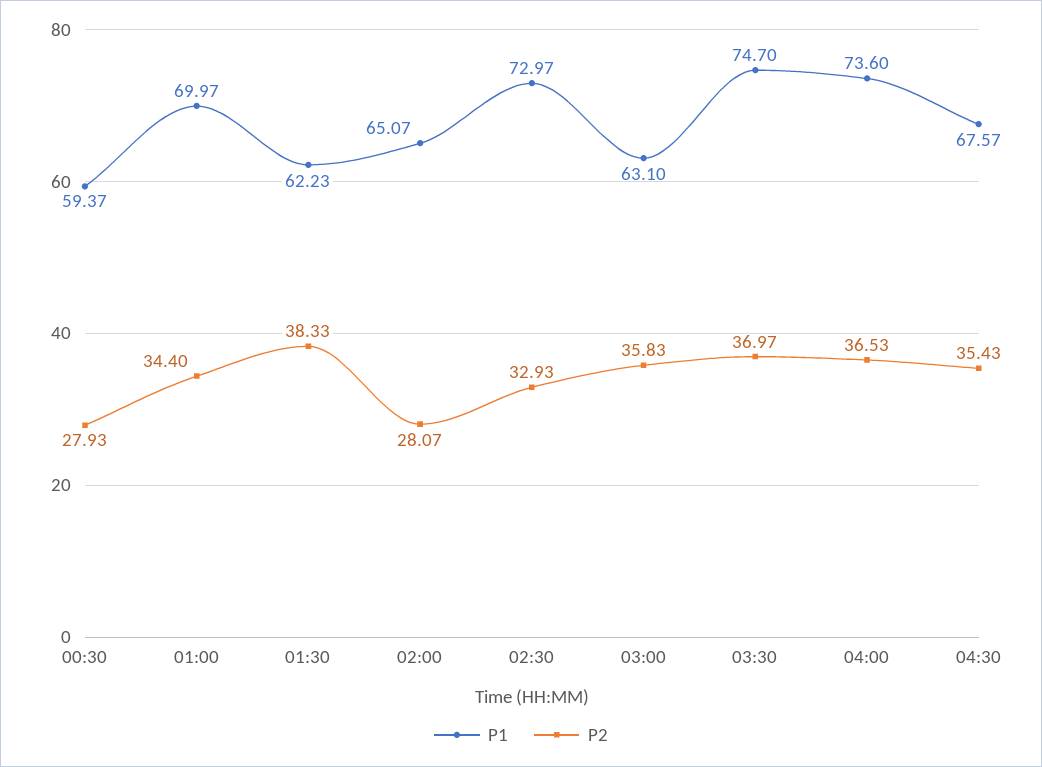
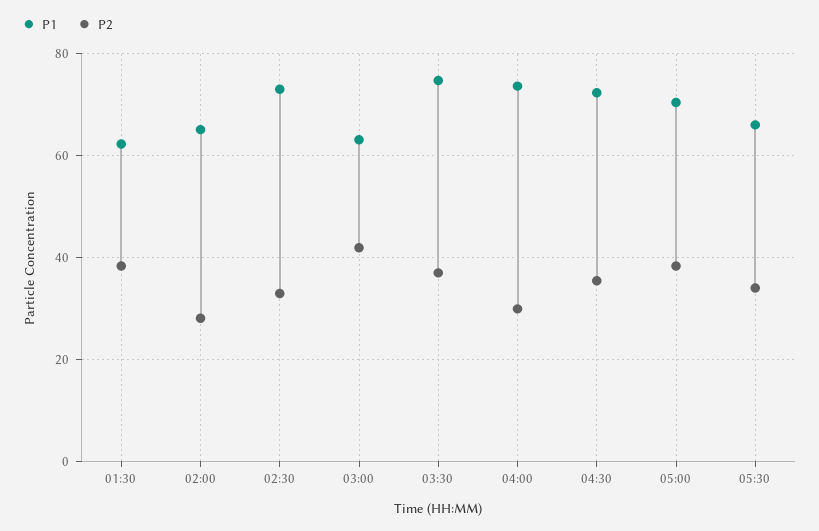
P1, 00:30: 59.37 -> none
P2, 00:30: 27.93 -> none
P1, 01:00: 69.97 -> none
P2, 01:00: 34.4 -> none
P2, 03:00: 35.83 -> 42
P2, 04:00: 36.53 -> 30
P1, 04:30: 67.57 -> 72
P1, 05:00: none -> 70
P2, 05:00: none -> 38
P1, 05:30: none -> 66
P2, 05:30: none -> 34

